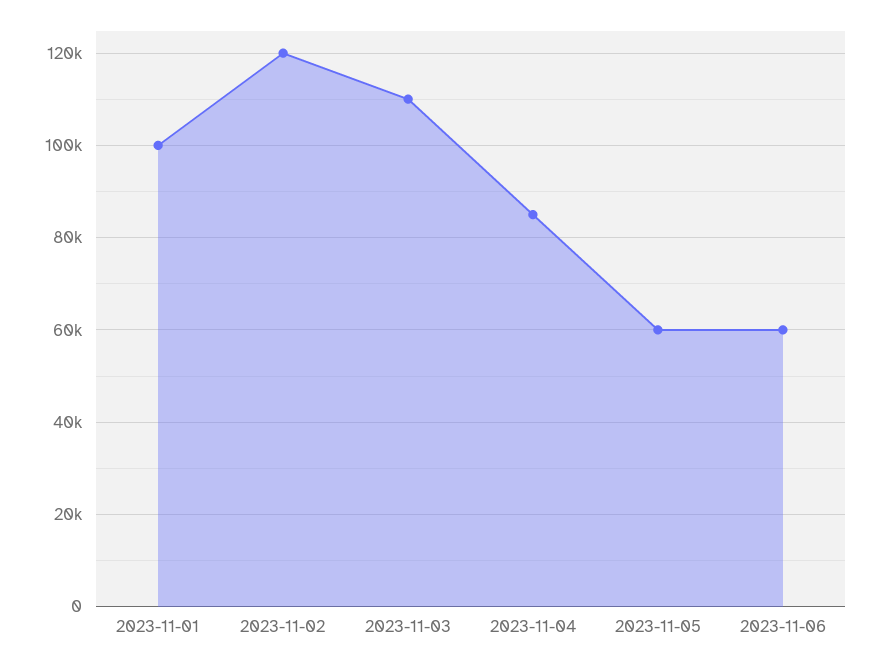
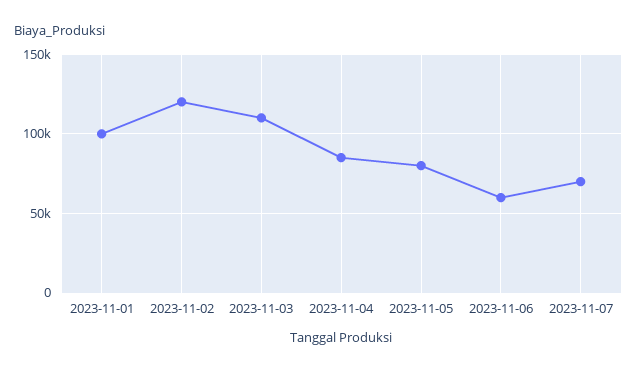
2023-11-05: 60000 -> 80000
2023-11-07: none -> 70000

